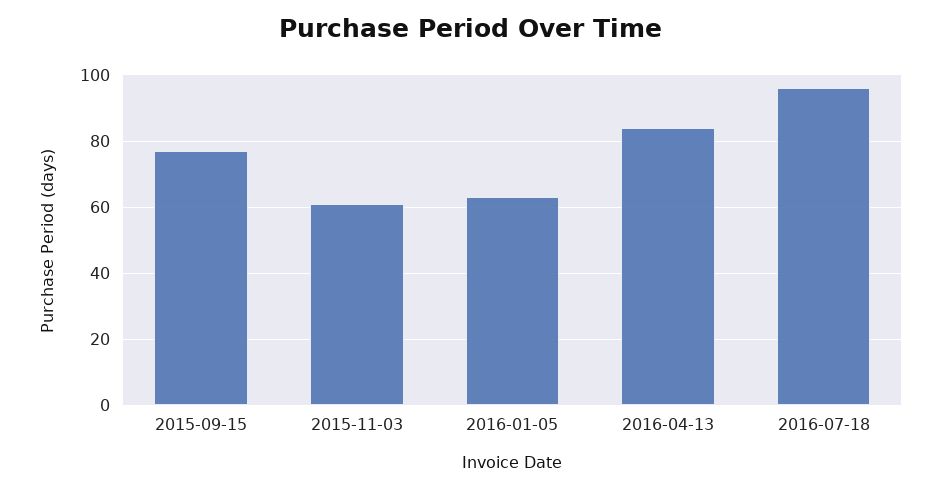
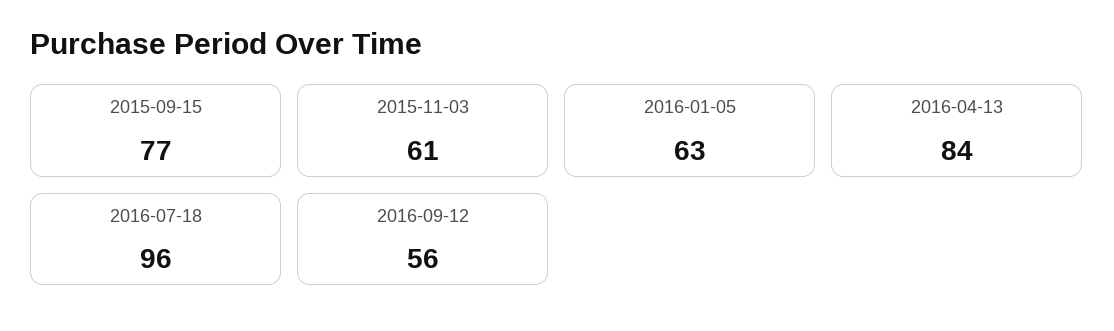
2016-09-12: none -> 56

